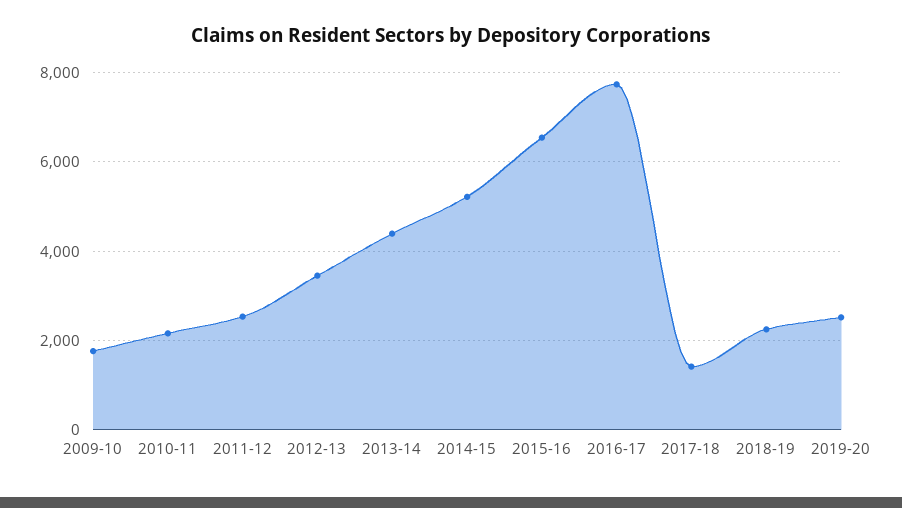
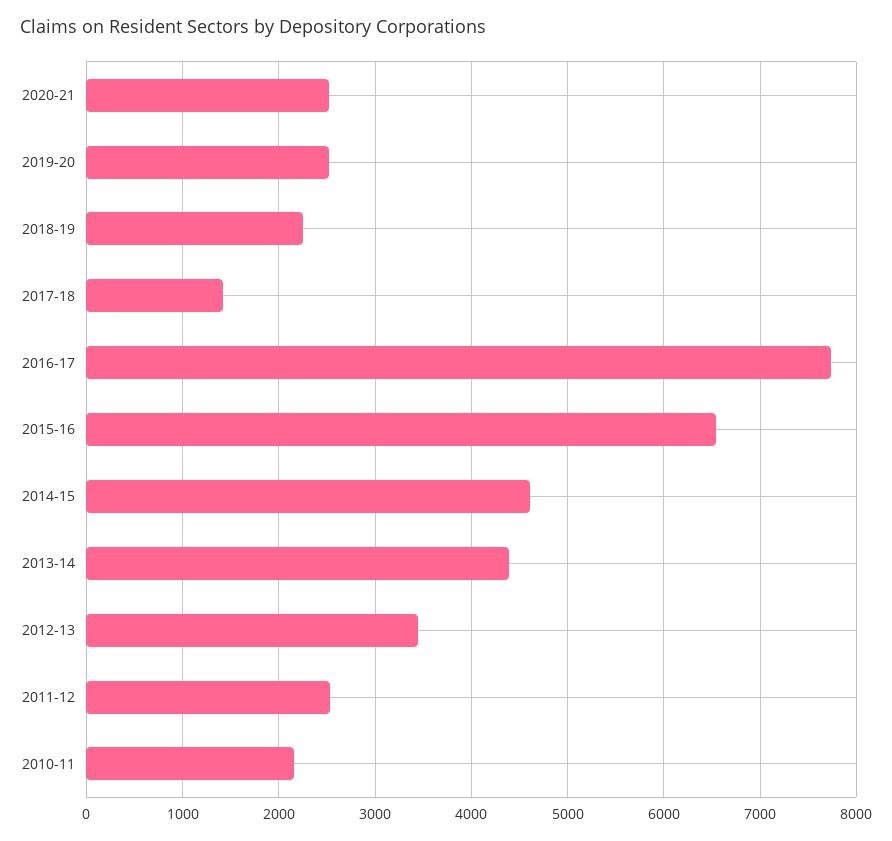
2009-10: 1800 -> none
2014-15: 5200 -> 4600
2020-21: none -> 2500

